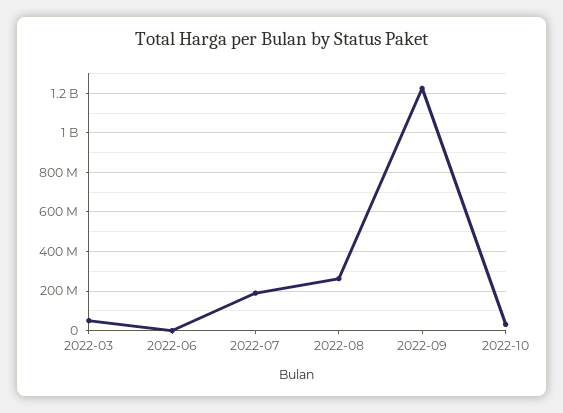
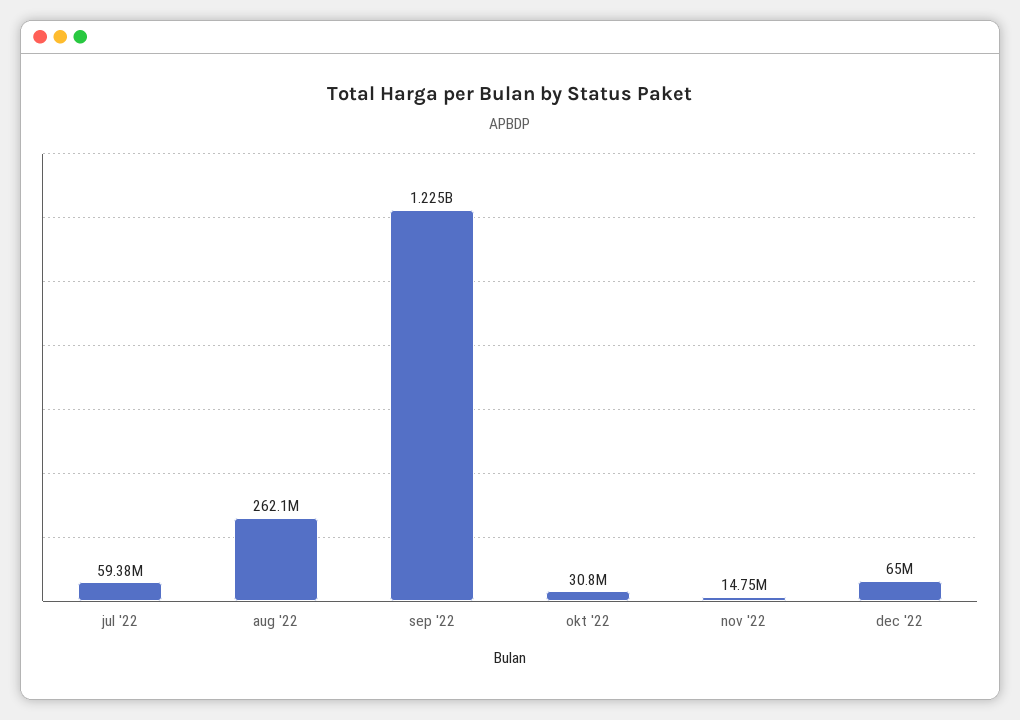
2022-03: 50000000 -> none
2022-06: 0 -> none
2022-07: 200000000 -> 59380000
nov '22: none -> 14750000
dec '22: none -> 65000000

